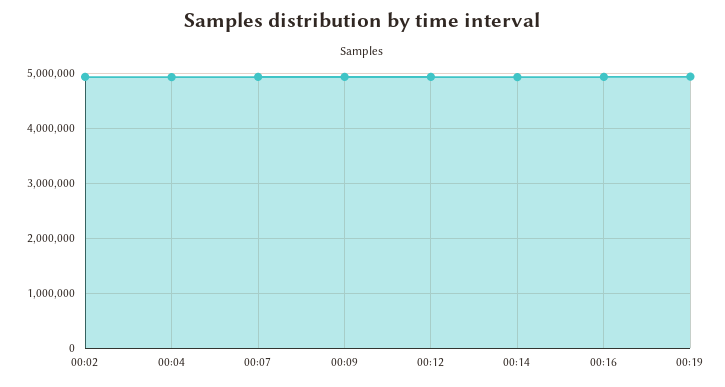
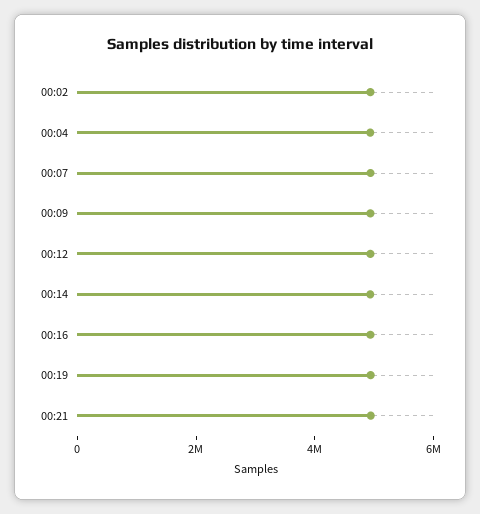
00:21: none -> 5000000

